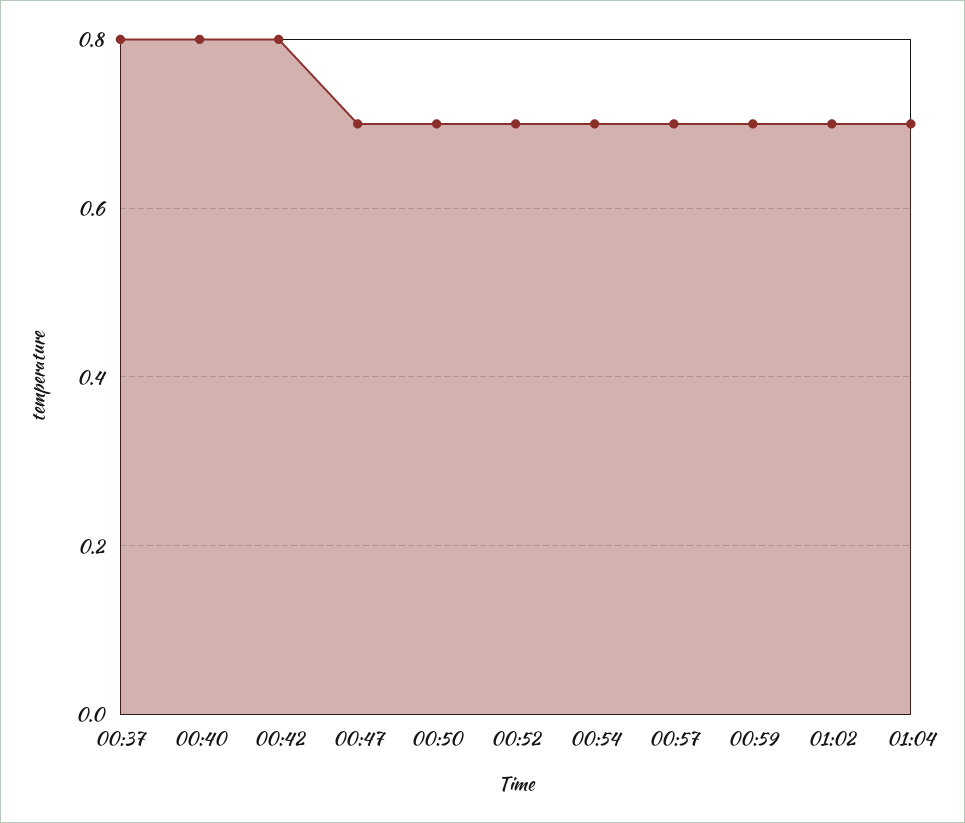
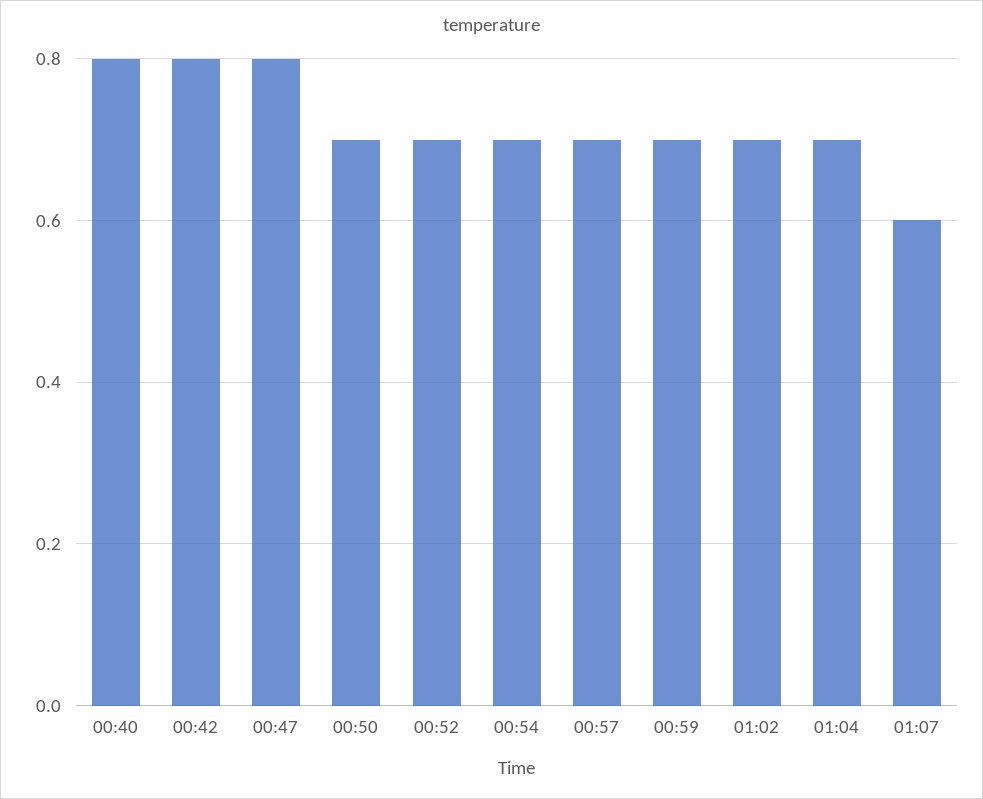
00:37: 0.8 -> none
00:47: 0.7 -> 0.8
01:07: none -> 0.6

